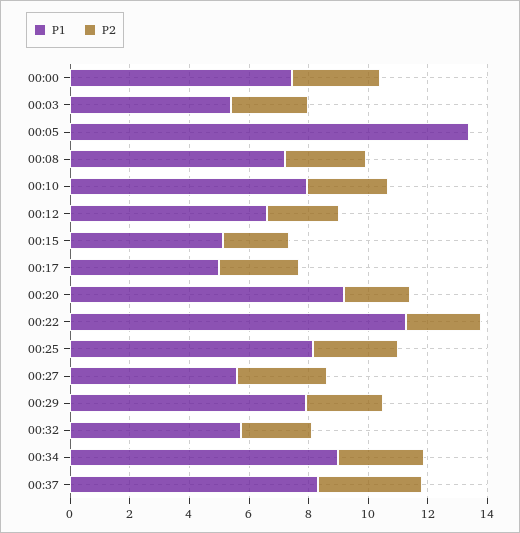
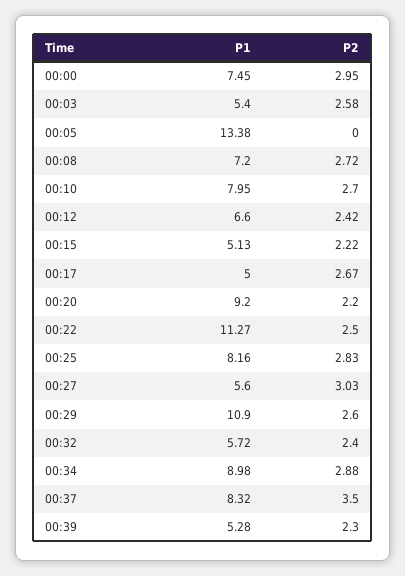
P1, 00:29: 8 -> 10.9
P1, 00:39: none -> 5.28
P2, 00:39: none -> 2.3

